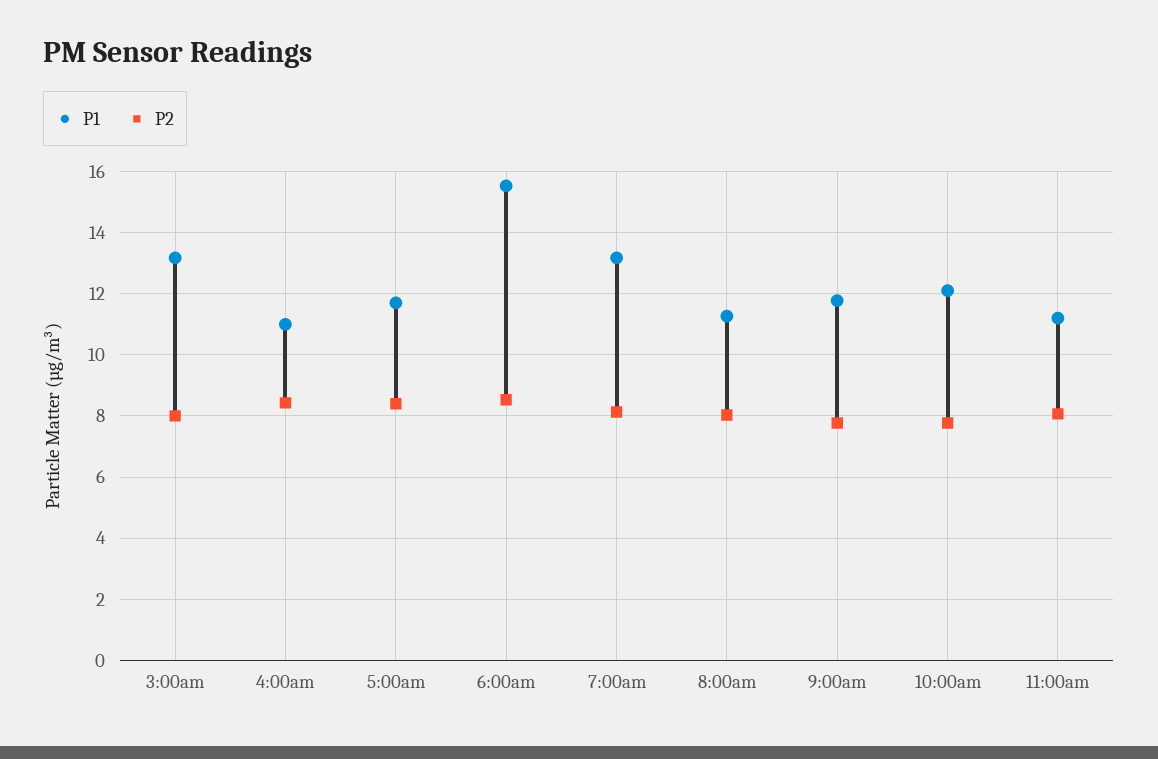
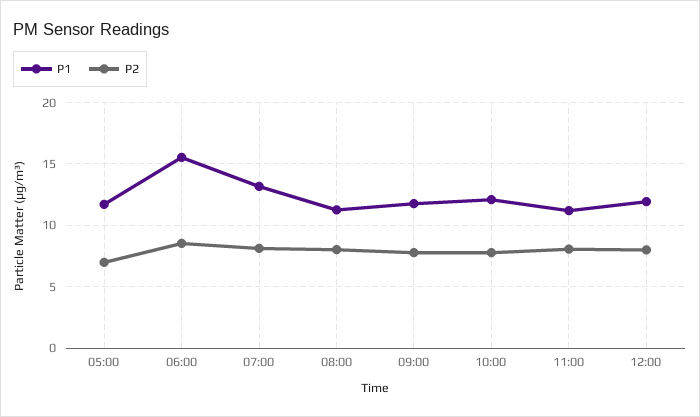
P1, 3:00am: 13.2 -> none
P2, 3:00am: 8 -> none
P1, 4:00am: 11 -> none
P2, 4:00am: 8.4 -> none
P2, 5:00am: 8.4 -> 7
P1, 12:00: none -> 12
P2, 12:00: none -> 8

